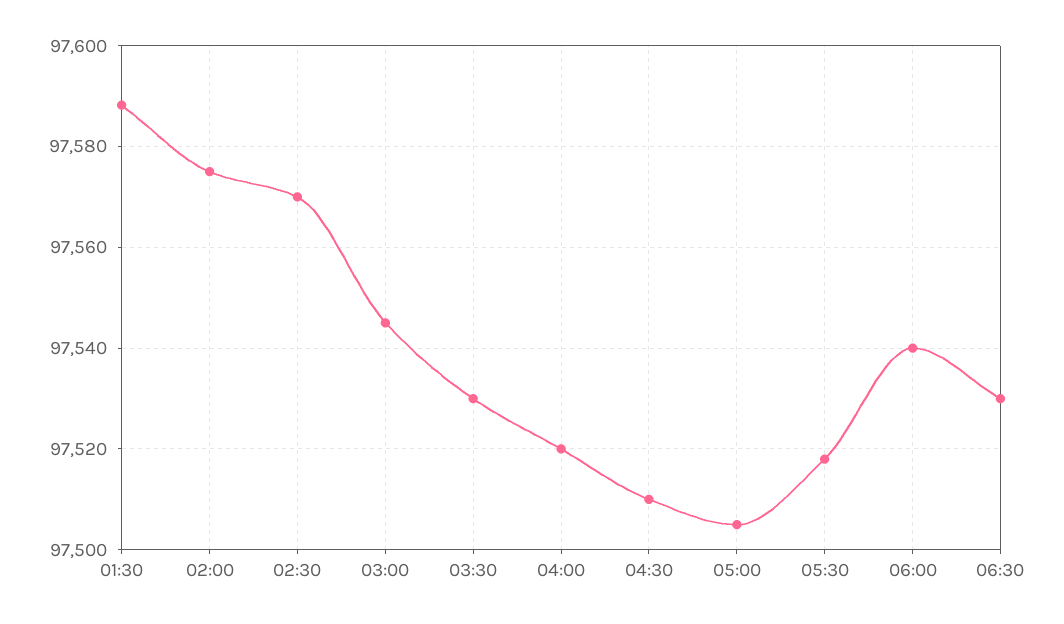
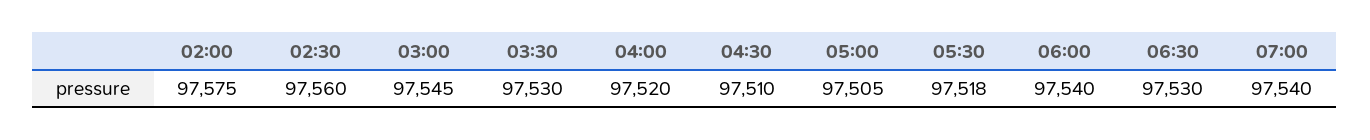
01:30: 97588 -> none
02:30: 97570 -> 97560
07:00: none -> 97540

